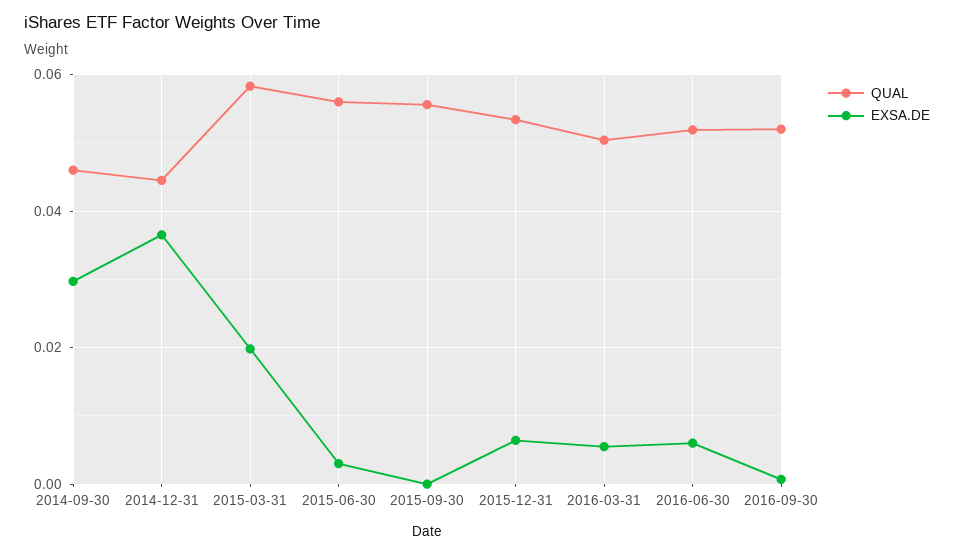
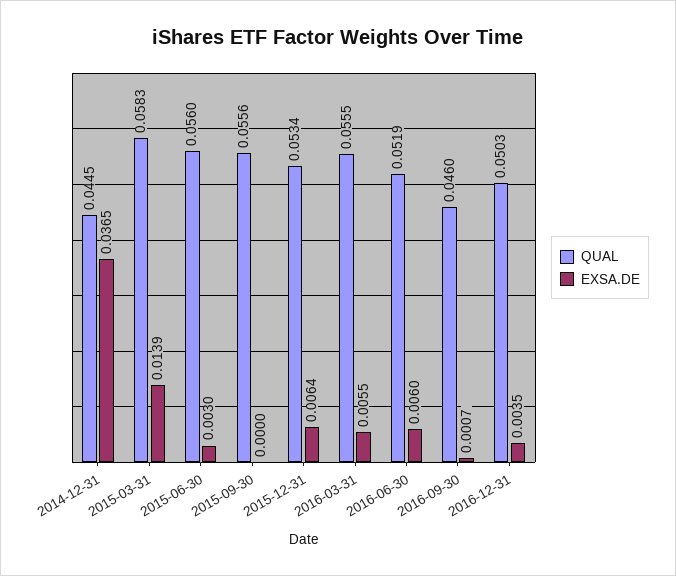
QUAL, 2014-09-30: 0.046 -> none
EXSA.DE, 2014-09-30: 0.03 -> none
EXSA.DE, 2015-03-31: 0.02 -> 0.0139
QUAL, 2016-03-31: 0.05 -> 0.0555
QUAL, 2016-09-30: 0.052 -> 0.046
QUAL, 2016-12-31: none -> 0.0503
EXSA.DE, 2016-12-31: none -> 0.0035

